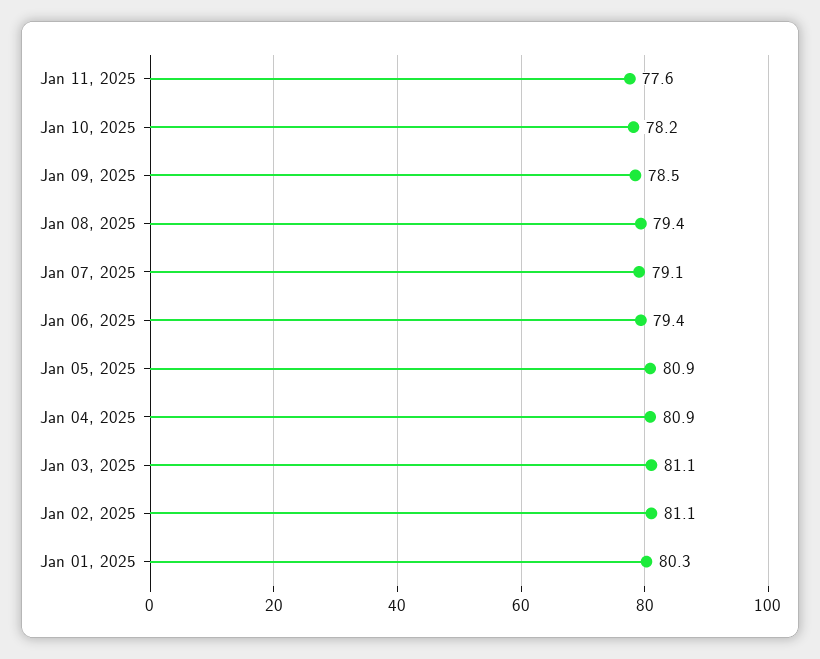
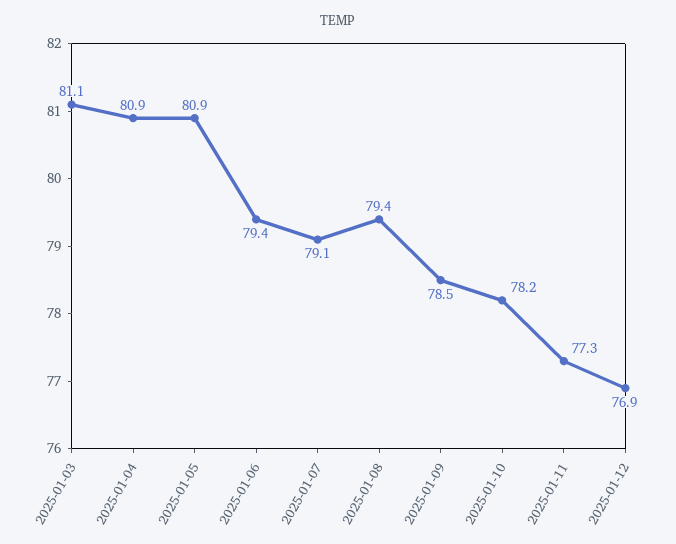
Jan 11, 2025: 77.6 -> 77.3
Jan 02, 2025: 81.1 -> none
Jan 01, 2025: 80.3 -> none
2025-01-12: none -> 76.9

